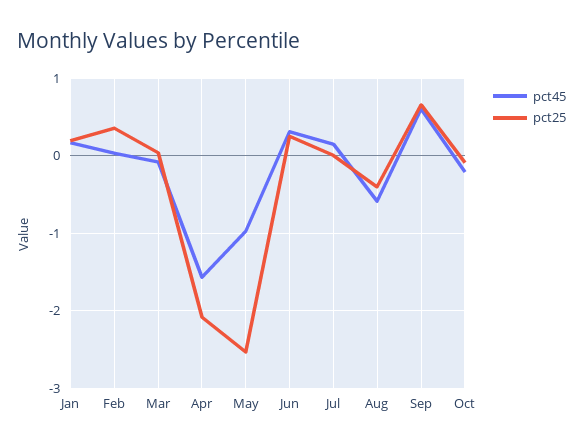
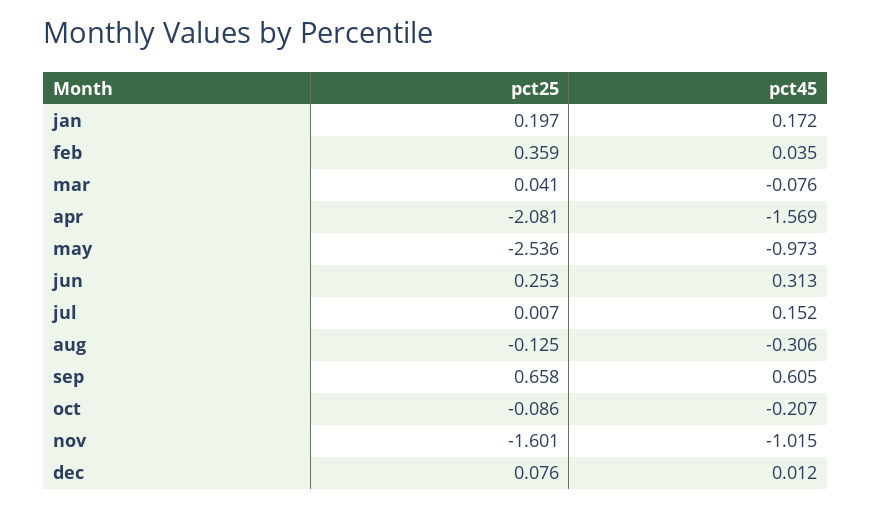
pct45, Aug: -0.6 -> -0.306
pct25, Aug: -0.4 -> -0.125
pct25, nov: none -> -1.601
pct45, nov: none -> -1.015
pct25, dec: none -> 0.076
pct45, dec: none -> 0.012

